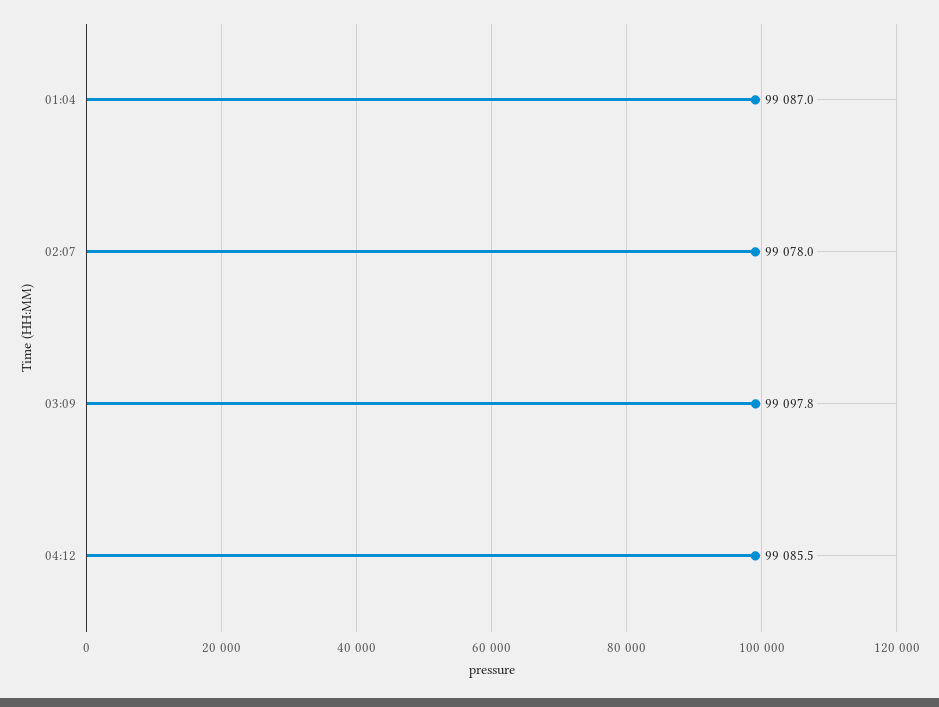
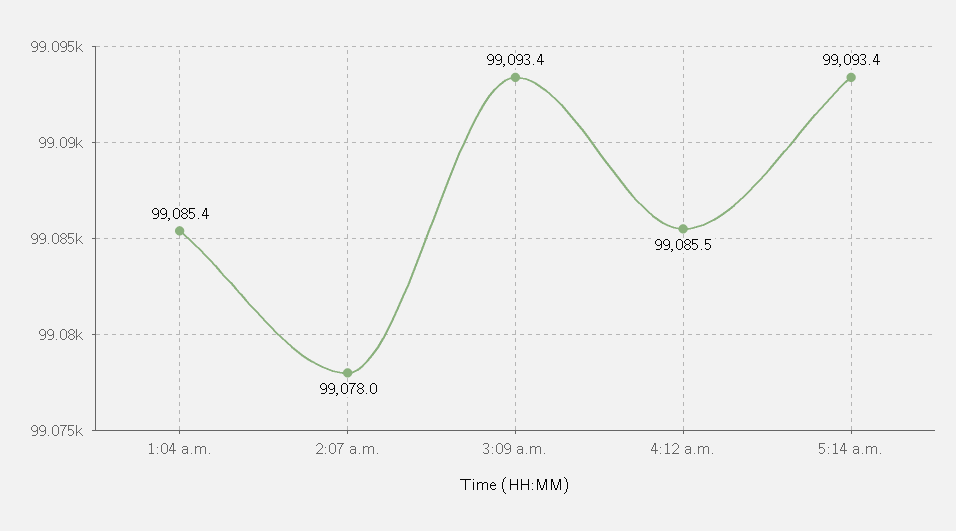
01:04: 99087 -> 99085.4
03:09: 99097.8 -> 99093.4
5:14 a.m.: none -> 99093.4

